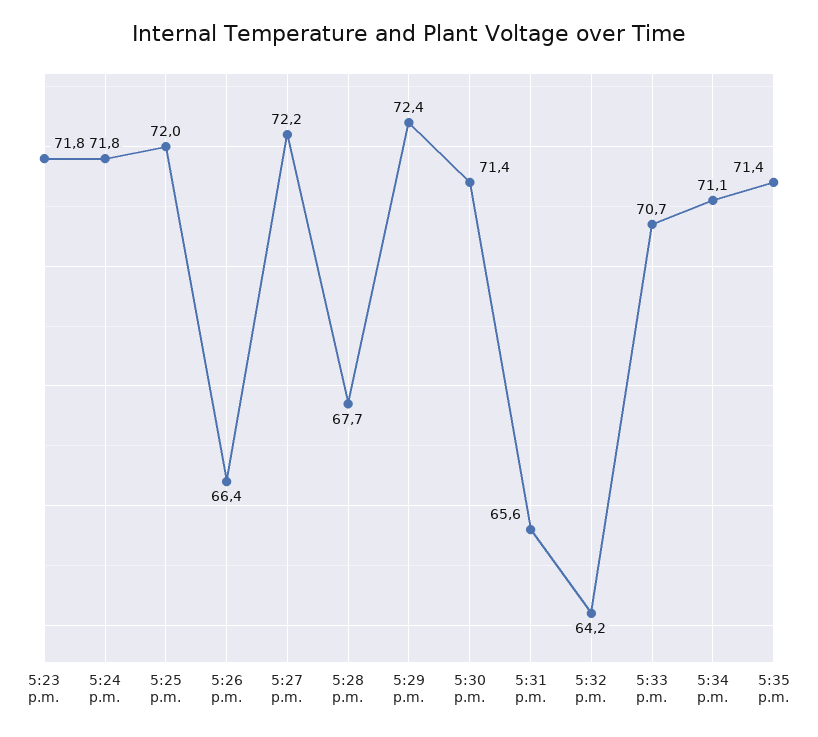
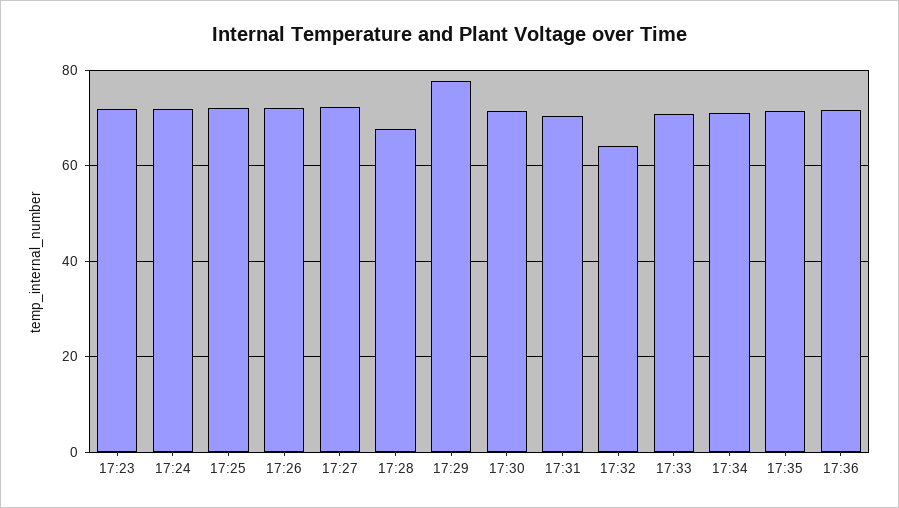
5:26 p.m.: 66.4 -> 72
5:29 p.m.: 72.4 -> 78
5:31 p.m.: 65.6 -> 70
17:36: none -> 72

